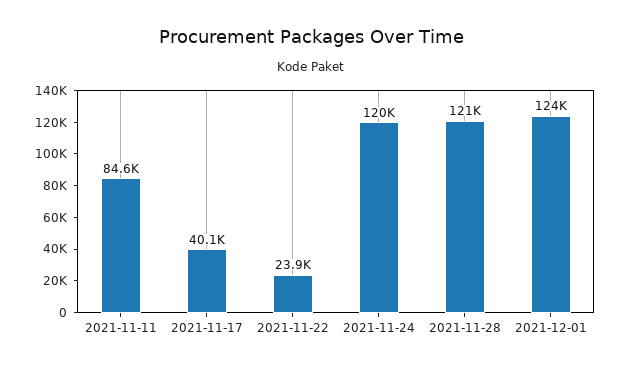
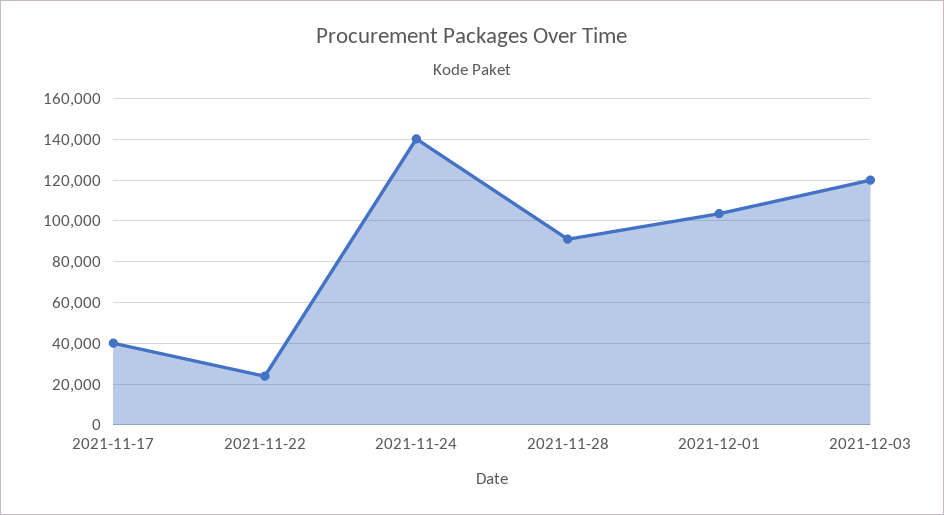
2021-11-11: 84600 -> none
2021-11-24: 120000 -> 140000
2021-11-28: 121000 -> 90000
2021-12-01: 124000 -> 105000
2021-12-03: none -> 120000

